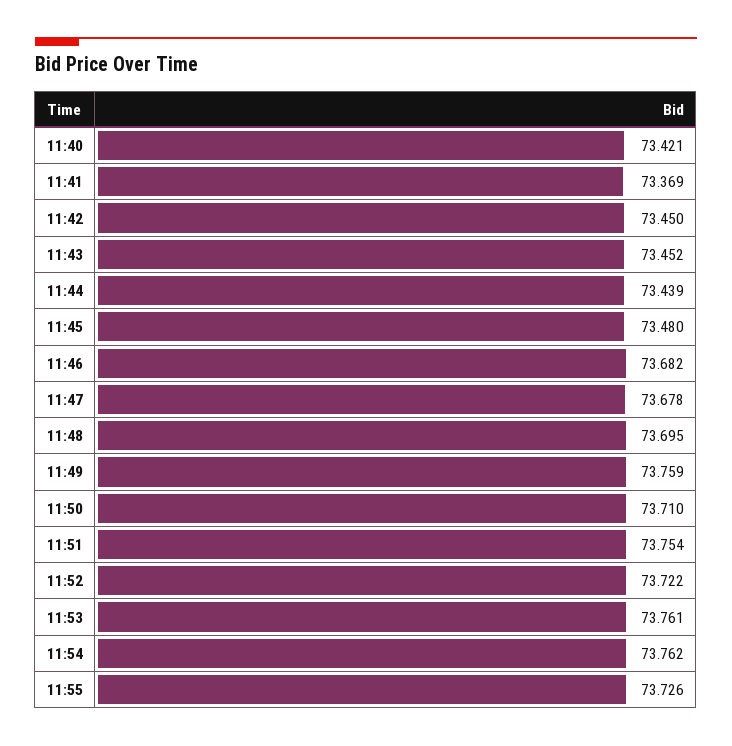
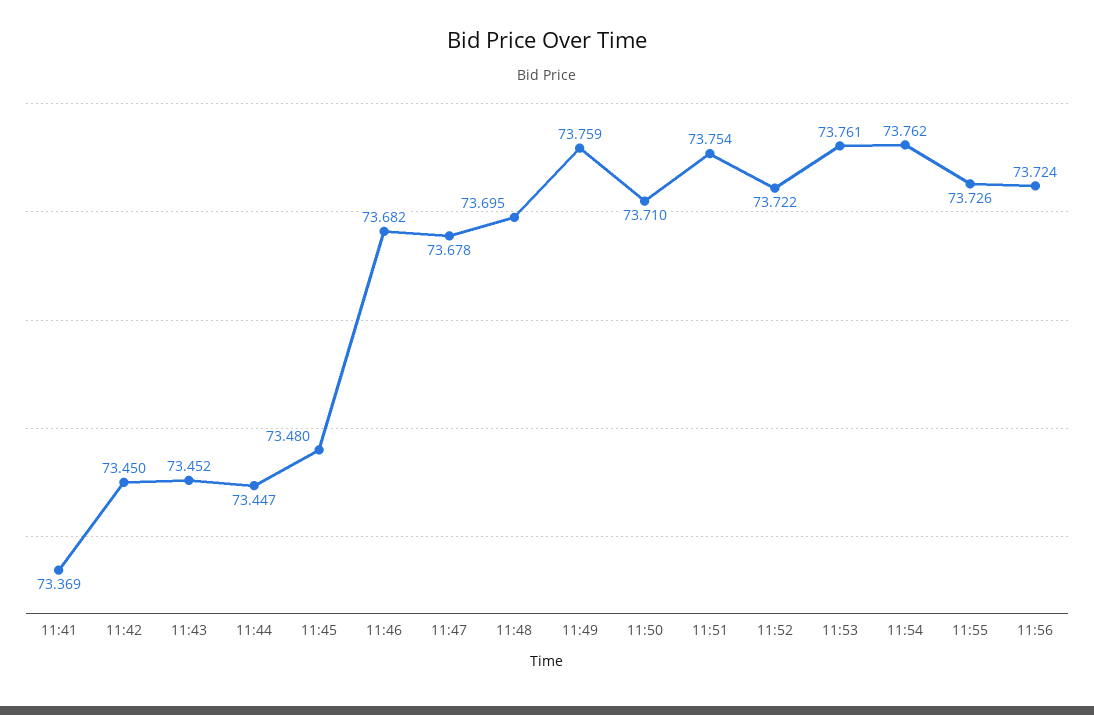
11:40: 73.421 -> none
11:44: 73.439 -> 73.447
11:56: none -> 73.724

